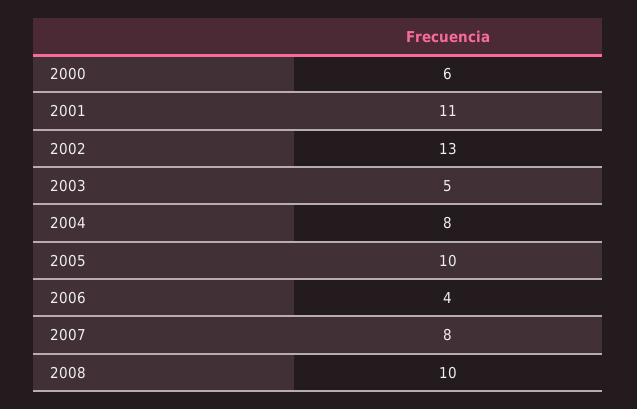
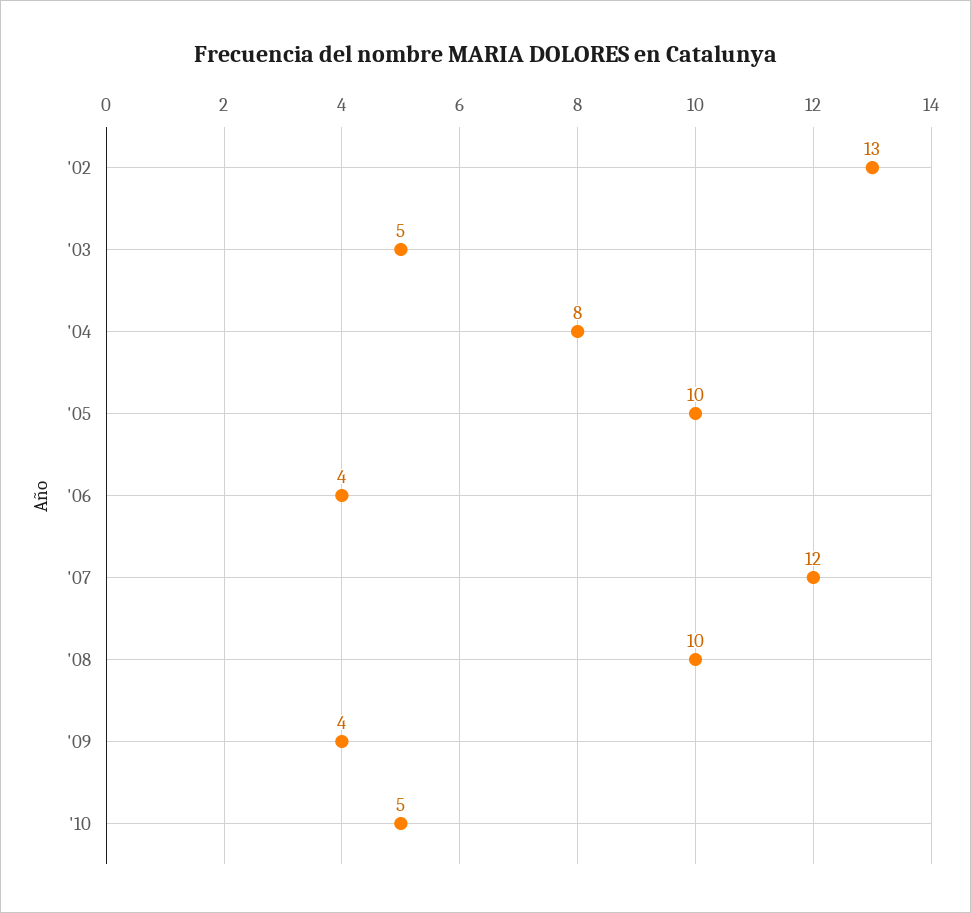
2000: 6 -> none
2001: 11 -> none
2007: 8 -> 12
'09: none -> 4
'10: none -> 5

